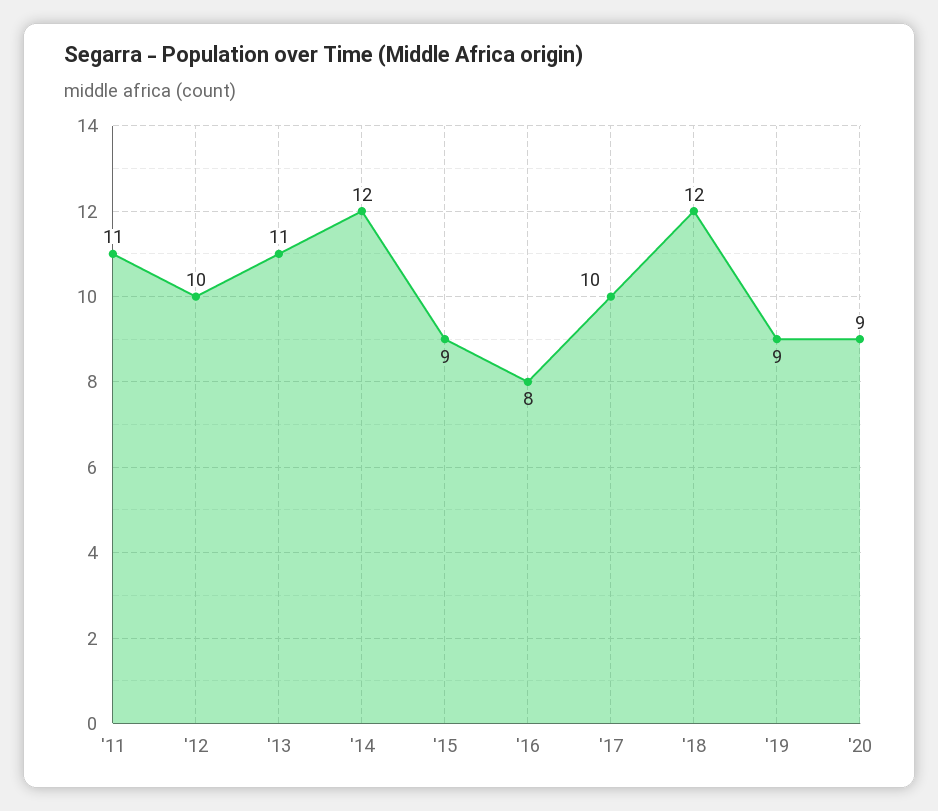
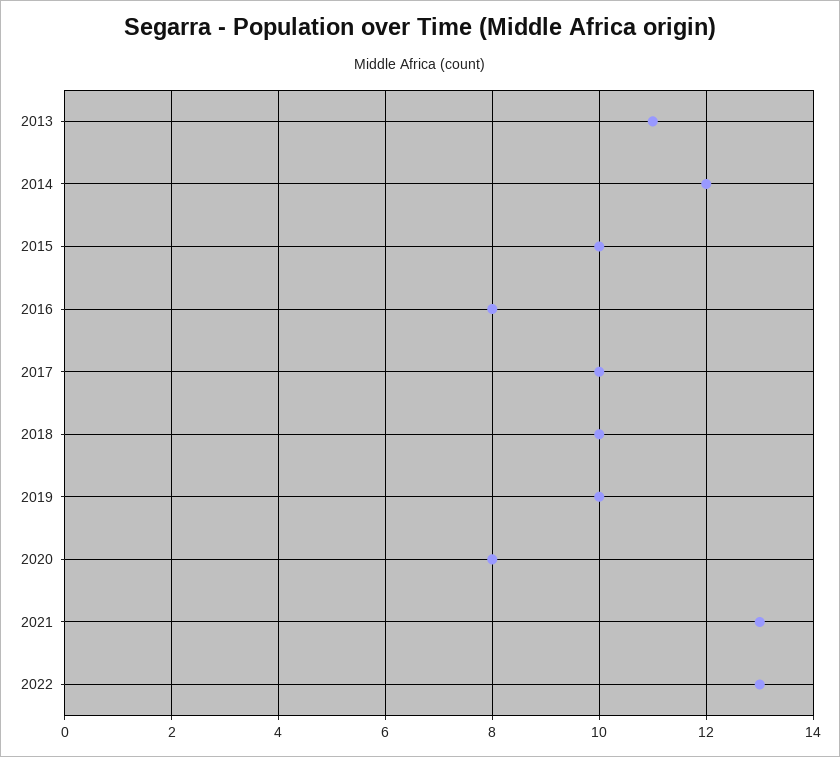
'11: 11 -> none
'12: 10 -> none
'15: 9 -> 10
'18: 12 -> 10
'19: 9 -> 10
'20: 9 -> 8
2021: none -> 13
2022: none -> 13

